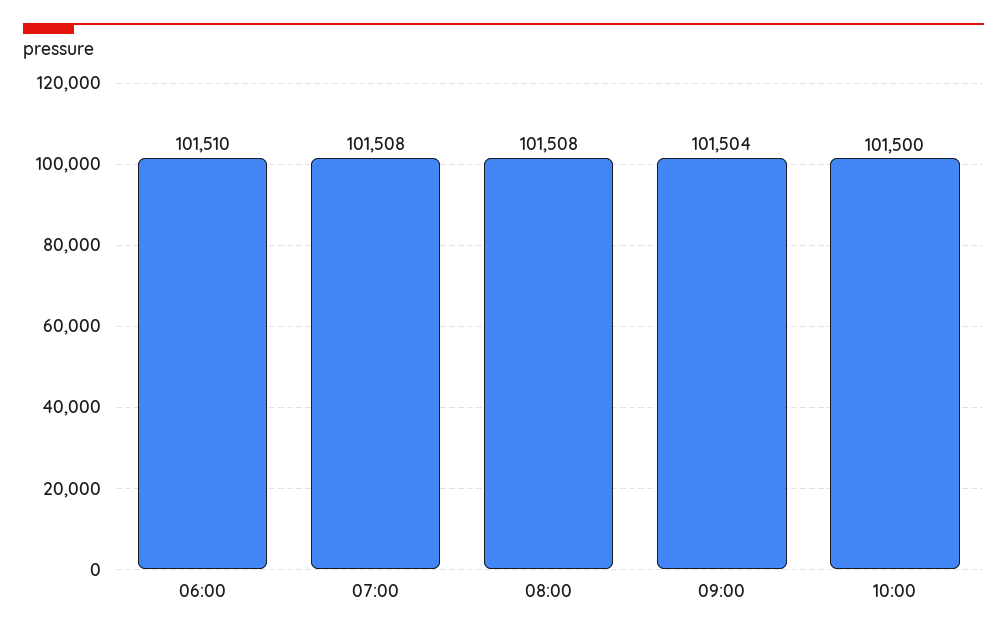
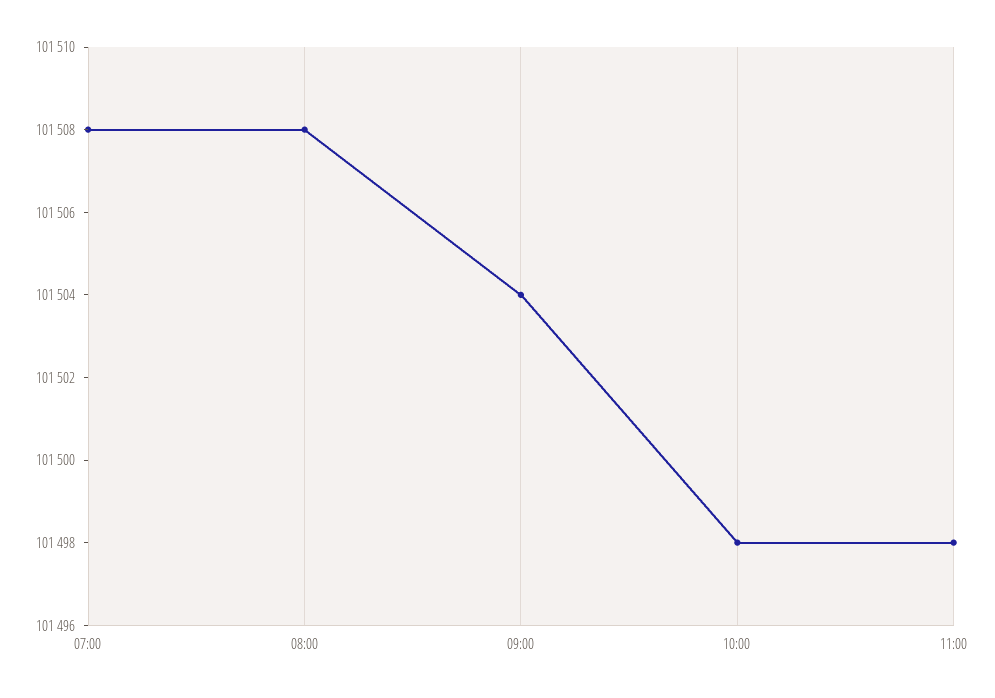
06:00: 101510 -> none
10:00: 101500 -> 101498
11:00: none -> 101498

